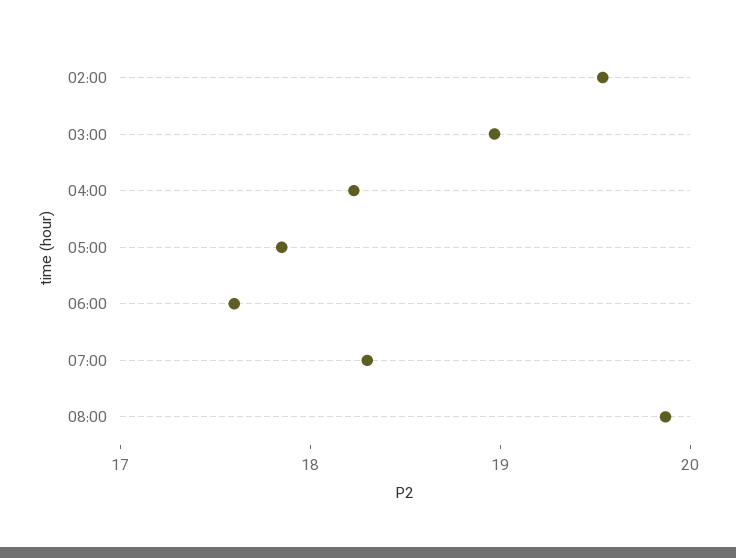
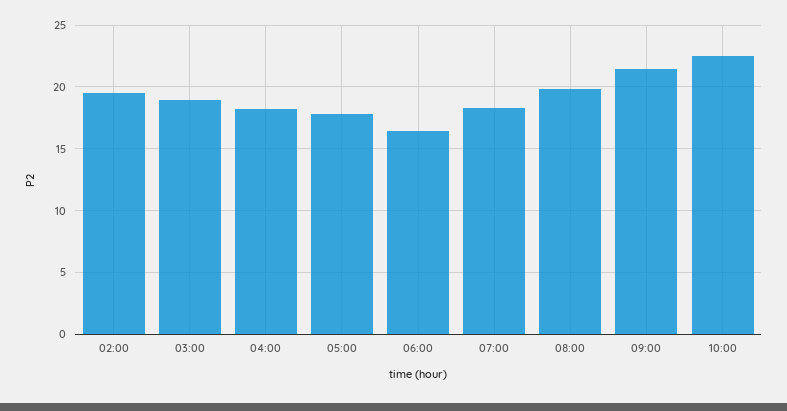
06:00: 17.6 -> 16.5
09:00: none -> 21.5
10:00: none -> 22.5

